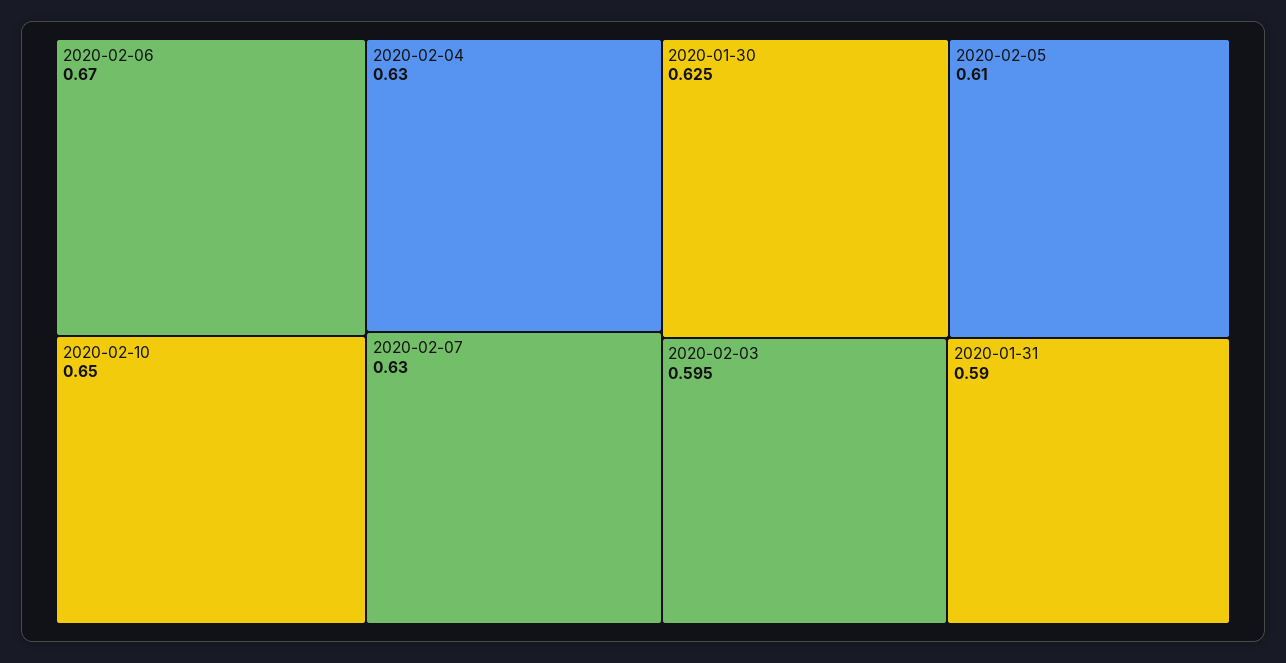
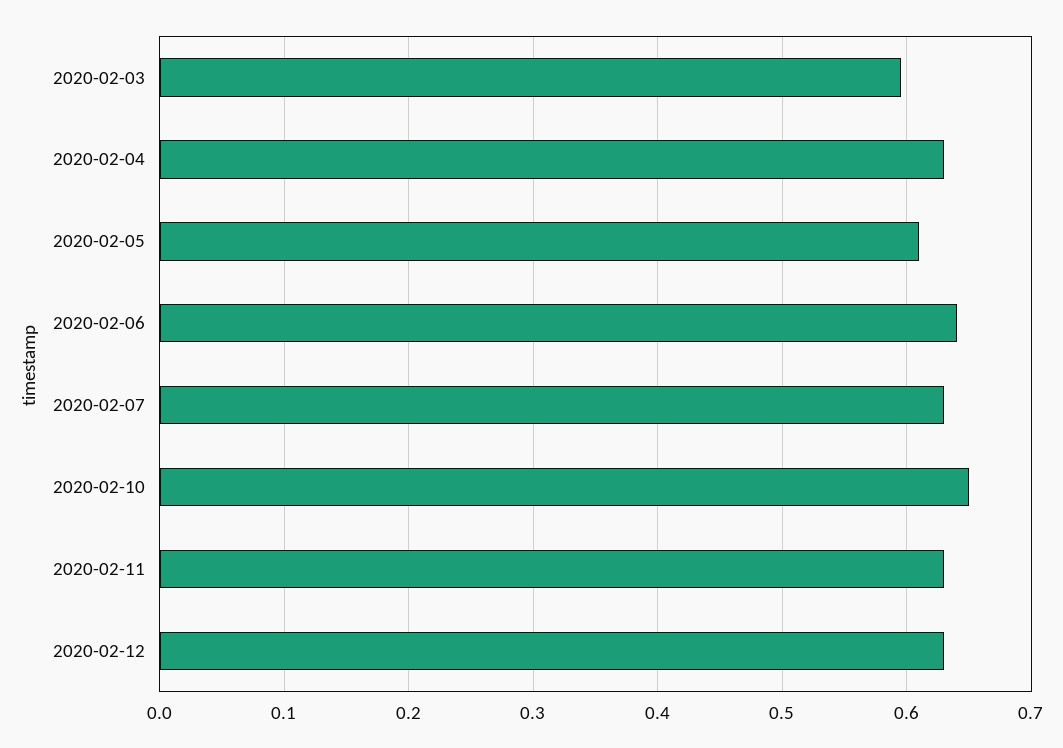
2020-02-06: 0.67 -> 0.64
2020-01-30: 0.625 -> none
2020-01-31: 0.59 -> none
2020-02-11: none -> 0.63
2020-02-12: none -> 0.63

